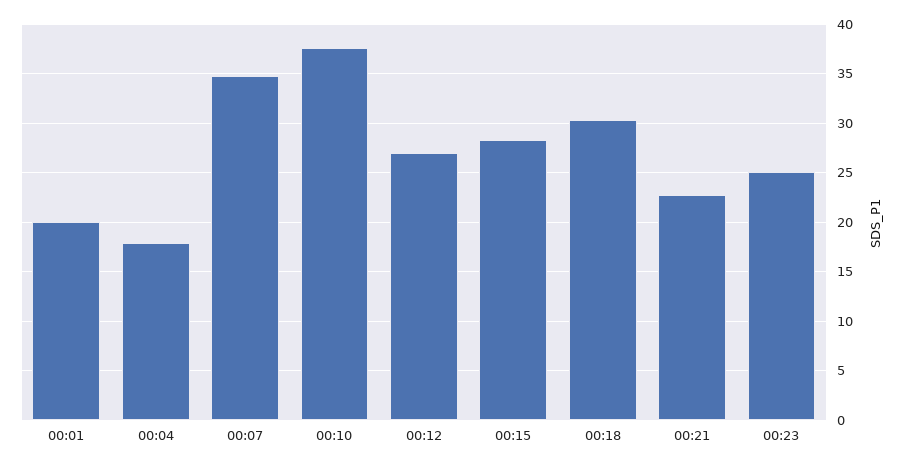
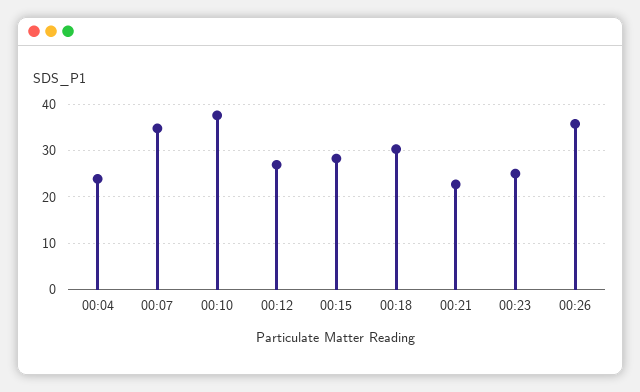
00:01: 20 -> none
00:04: 18 -> 24
00:26: none -> 36

